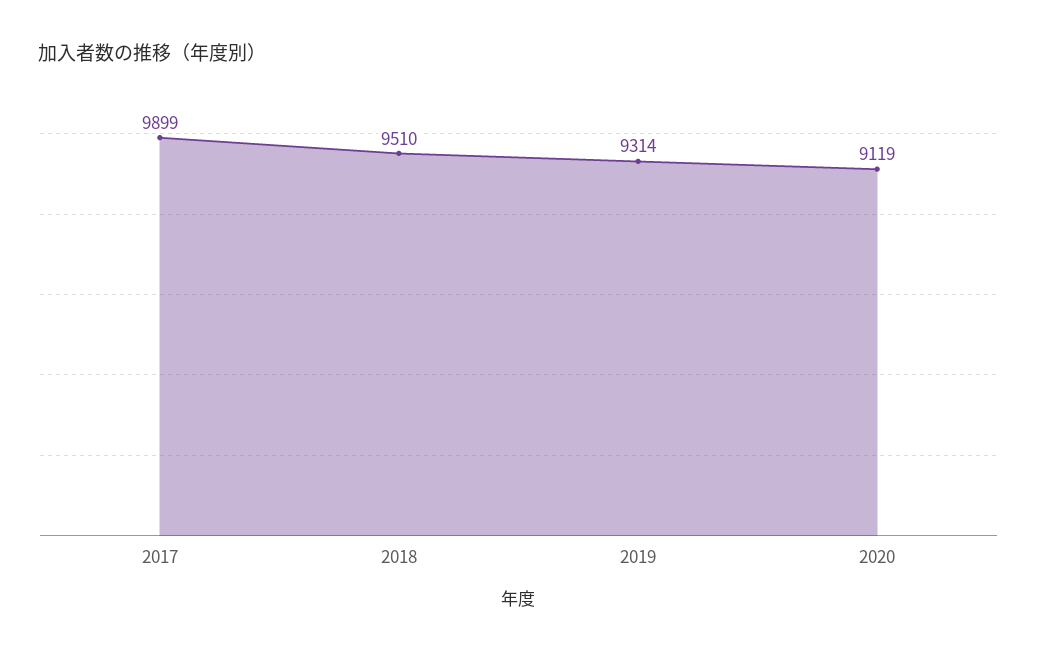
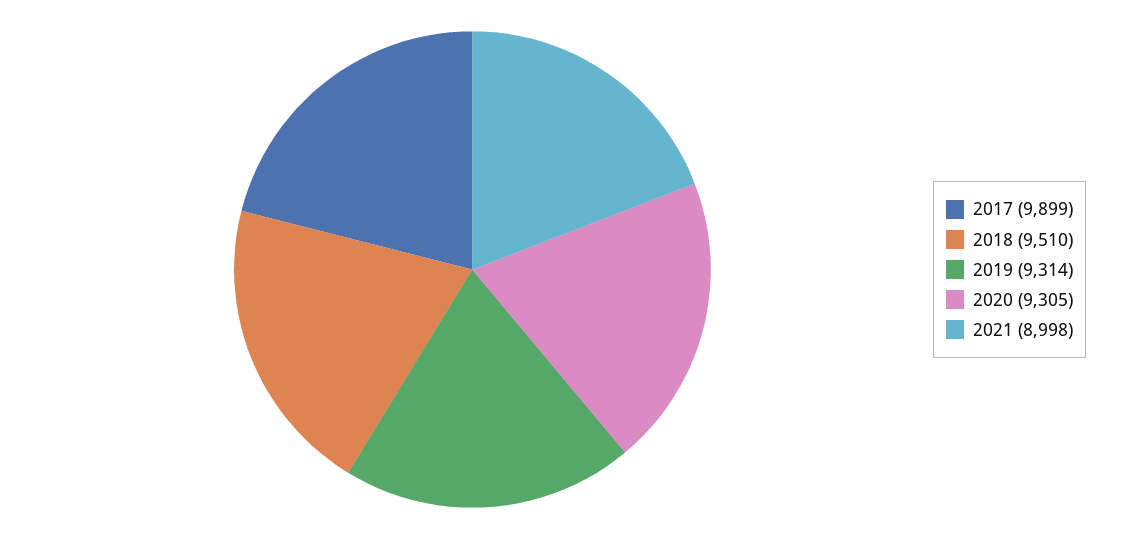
2020: 9119 -> 9305
2021: none -> 8998

